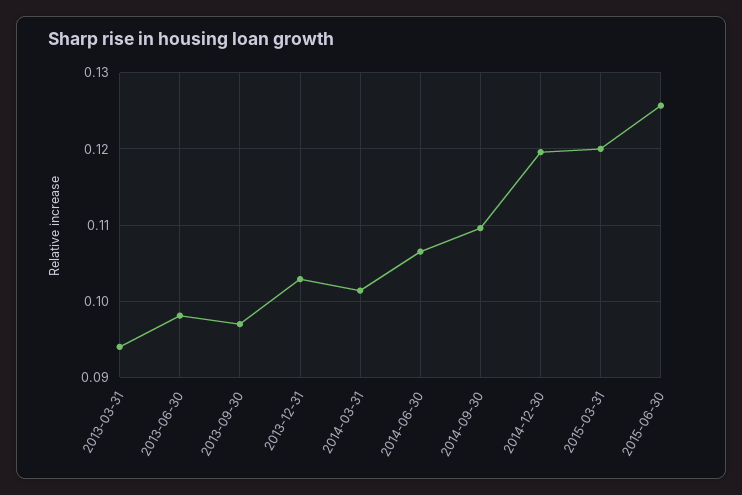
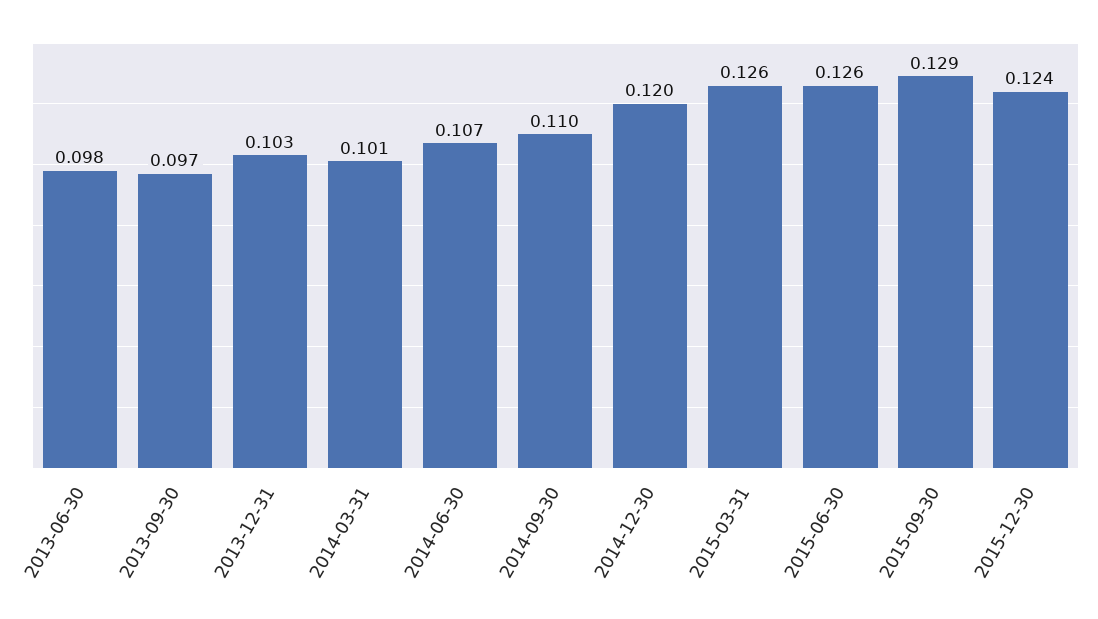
2013-03-31: 0.094 -> none
2015-03-31: 0.12 -> 0.126
2015-09-30: none -> 0.129
2015-12-30: none -> 0.124

